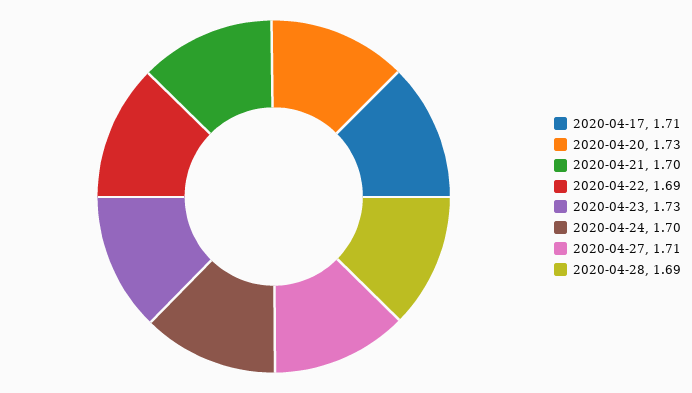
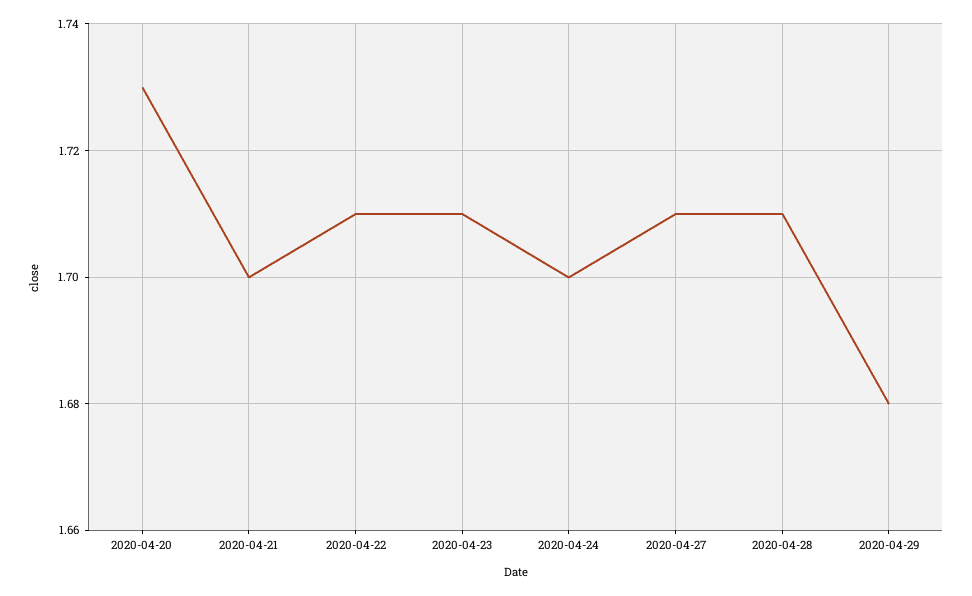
2020-04-17: 1.71 -> none
2020-04-22: 1.69 -> 1.71
2020-04-23: 1.73 -> 1.71
2020-04-28: 1.69 -> 1.71
2020-04-29: none -> 1.68

